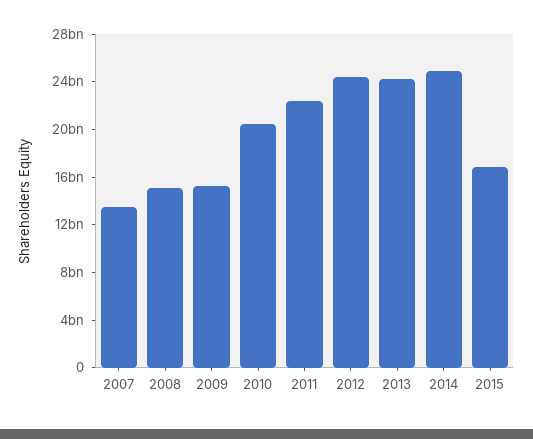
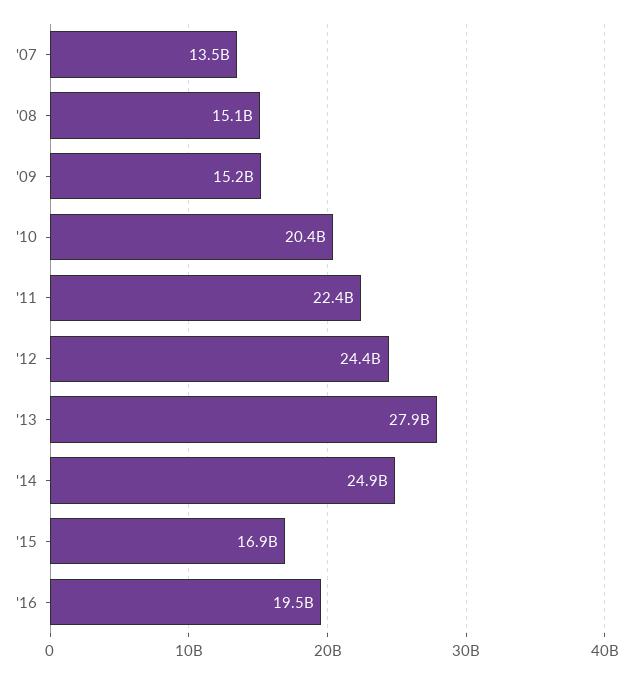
2013: 24000000000 -> 27900000000
'16: none -> 19500000000

